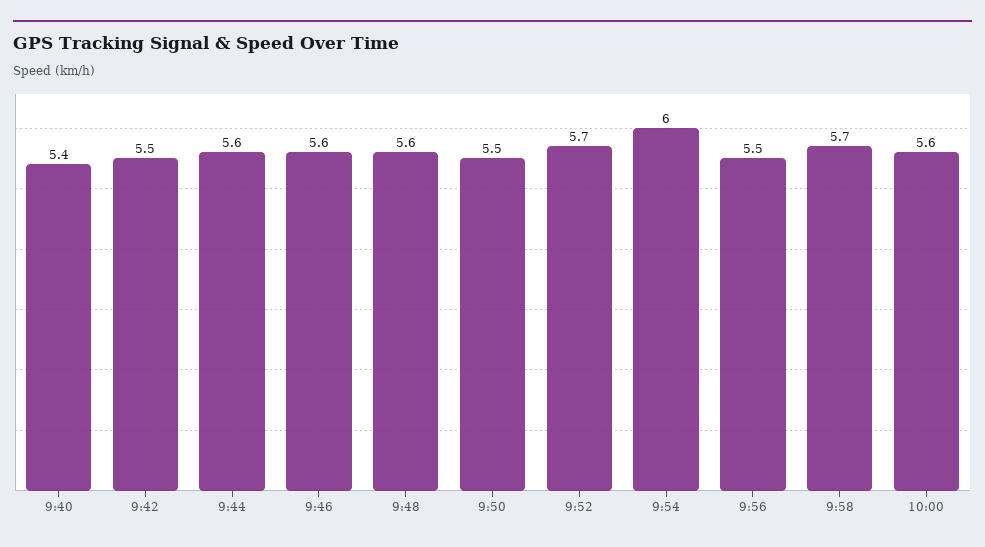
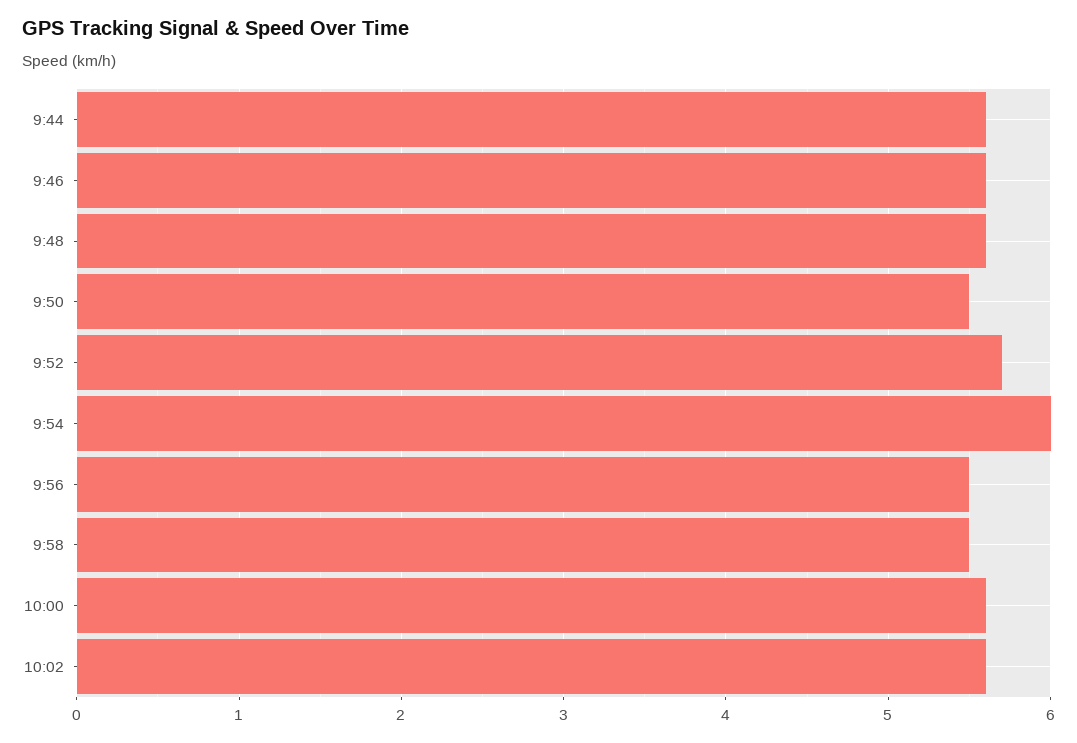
9:40: 5.4 -> none
9:42: 5.5 -> none
9:58: 5.7 -> 5.5
10:02: none -> 5.6

